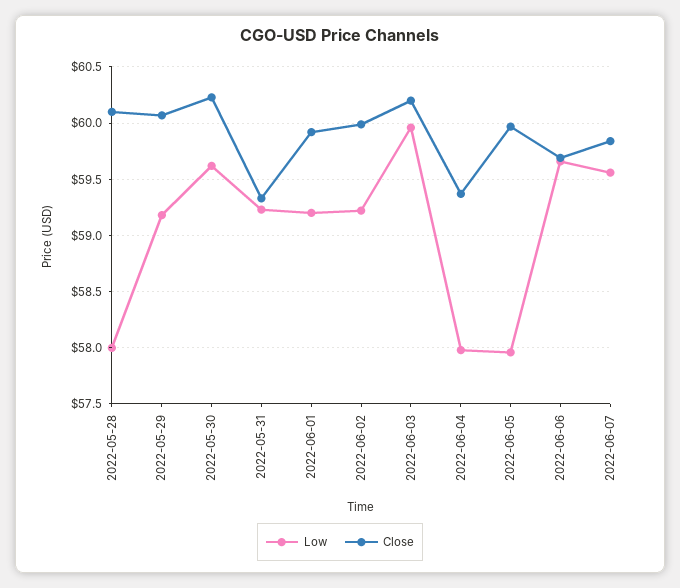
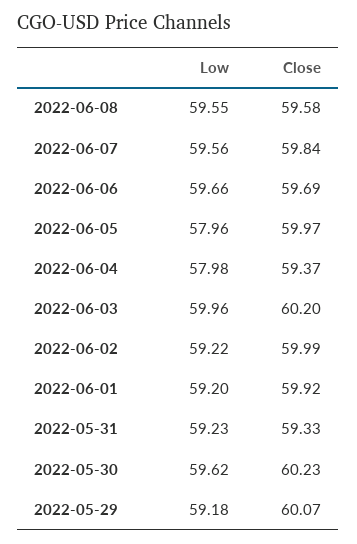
Low, 2022-05-28: 58 -> none
Close, 2022-05-28: 60.1 -> none
Low, 2022-06-08: none -> 59.55
Close, 2022-06-08: none -> 59.58

